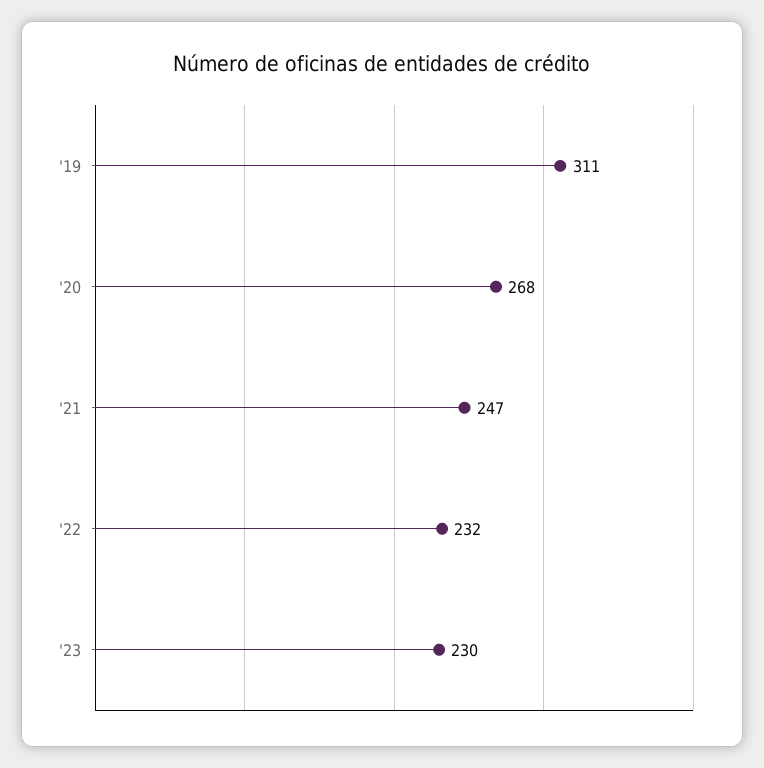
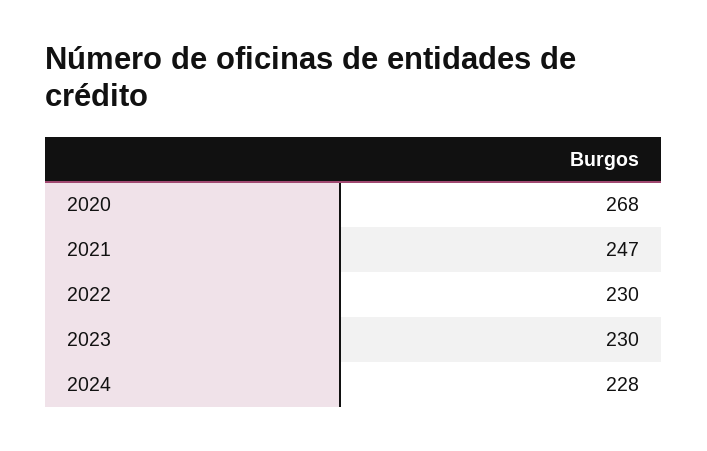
'19: 311 -> none
'22: 232 -> 230
2024: none -> 228

